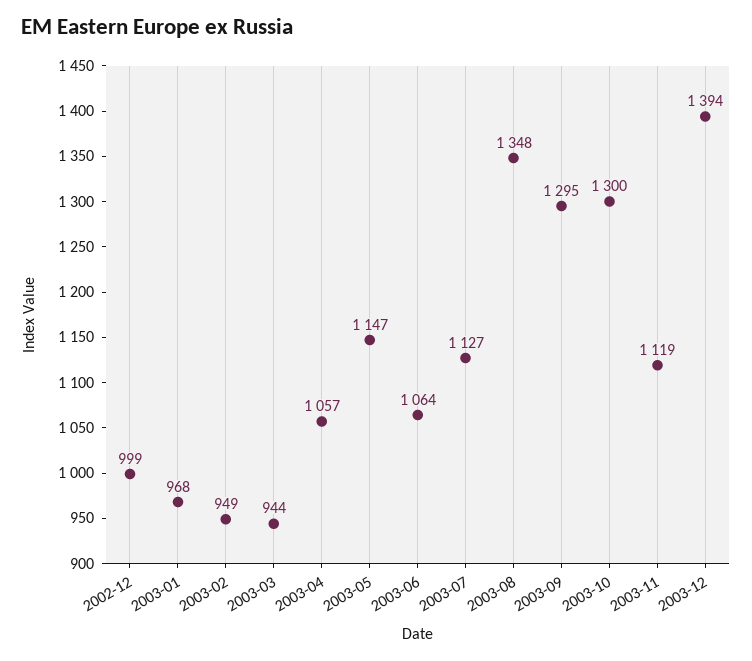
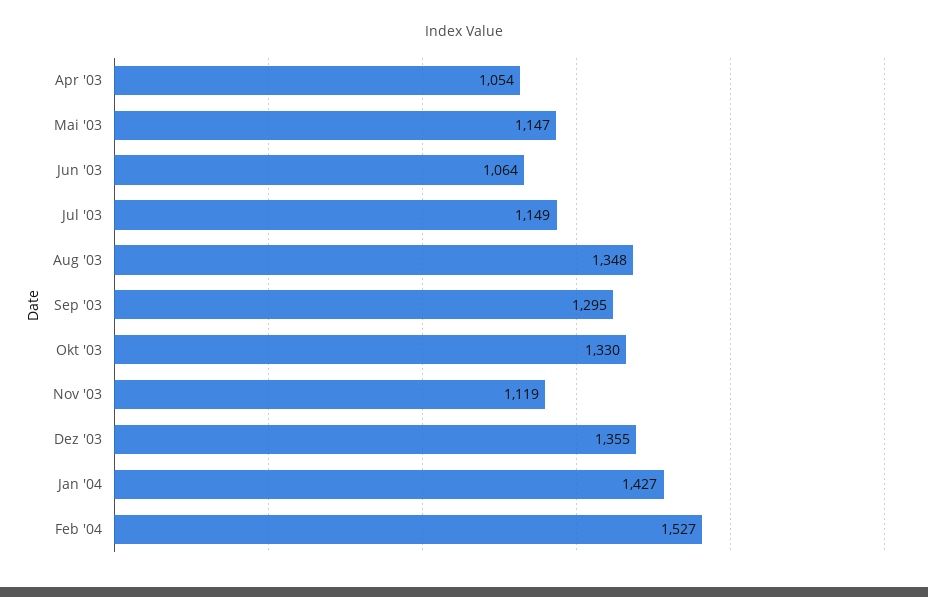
2002-12: 999 -> none
2003-01: 968 -> none
2003-02: 949 -> none
2003-03: 944 -> none
2003-04: 1057 -> 1054
2003-07: 1127 -> 1149
2003-10: 1300 -> 1330
2003-12: 1394 -> 1355
Jan '04: none -> 1427
Feb '04: none -> 1527

